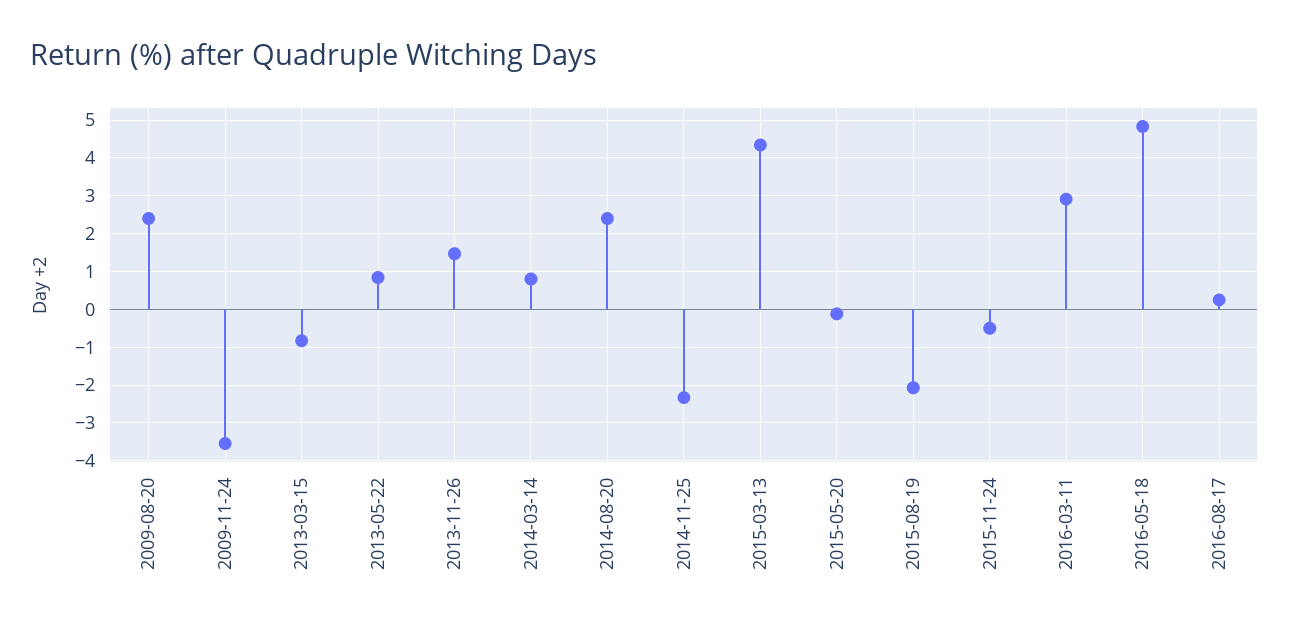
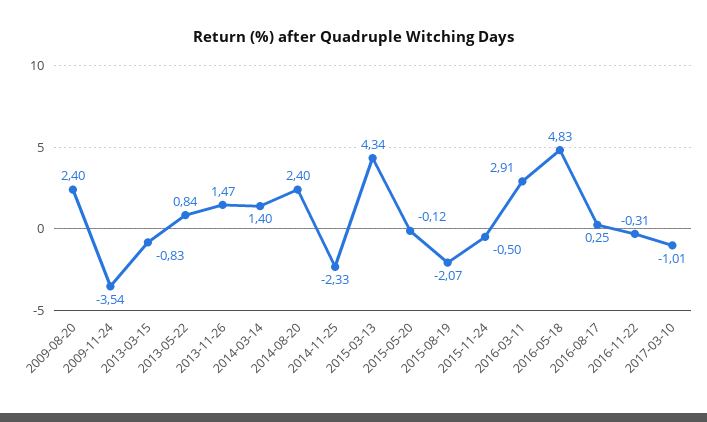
2014-03-14: 0.8 -> 1.4
2016-11-22: none -> -0.31
2017-03-10: none -> -1.01

